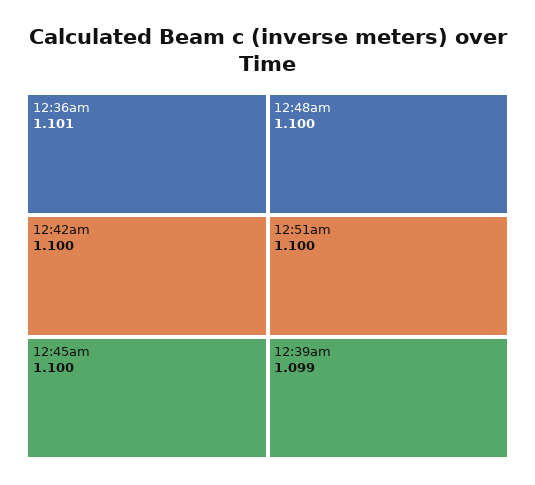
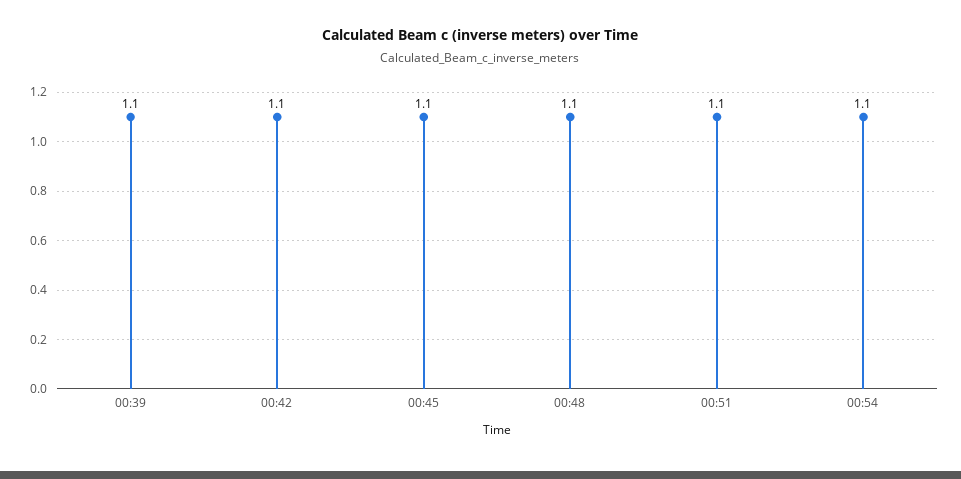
12:36am: 1.101 -> none
12:39am: 1.099 -> 1.1
00:54: none -> 1.1

